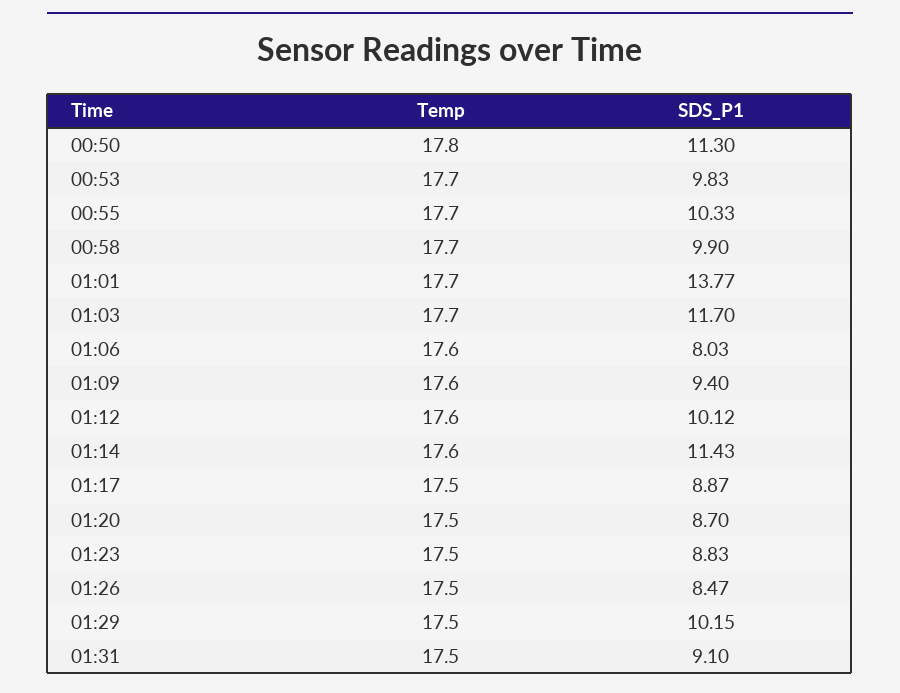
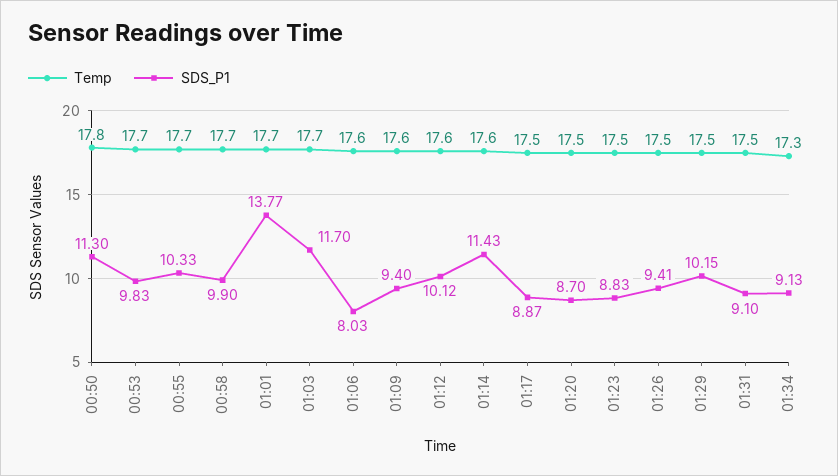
SDS_P1, 01:26: 8.47 -> 9.41
Temp, 01:34: none -> 17.3
SDS_P1, 01:34: none -> 9.13

